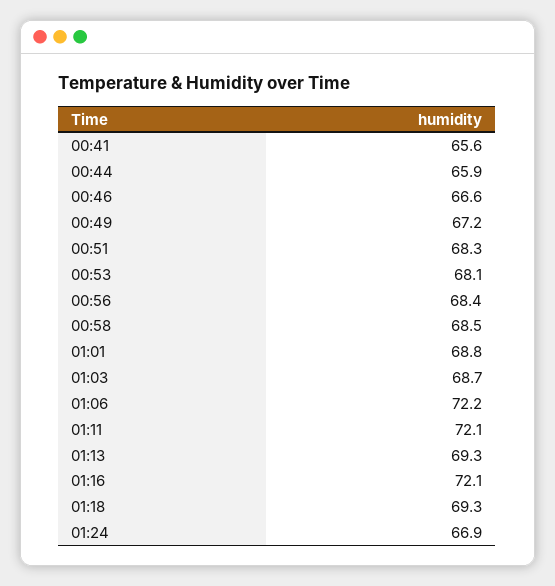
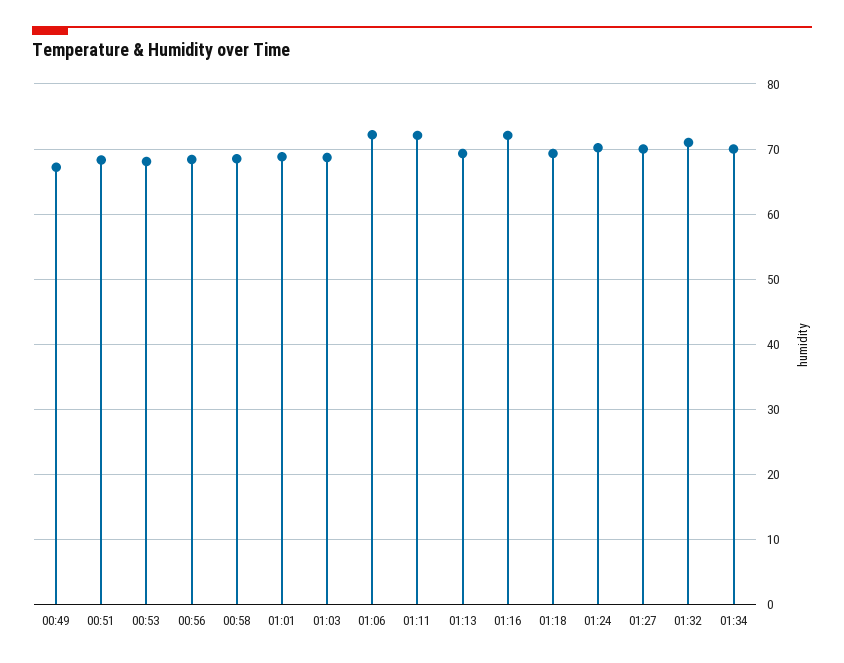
00:41: 65.6 -> none
00:44: 65.9 -> none
00:46: 66.6 -> none
01:24: 66.9 -> 70
01:27: none -> 70
01:32: none -> 71
01:34: none -> 70

